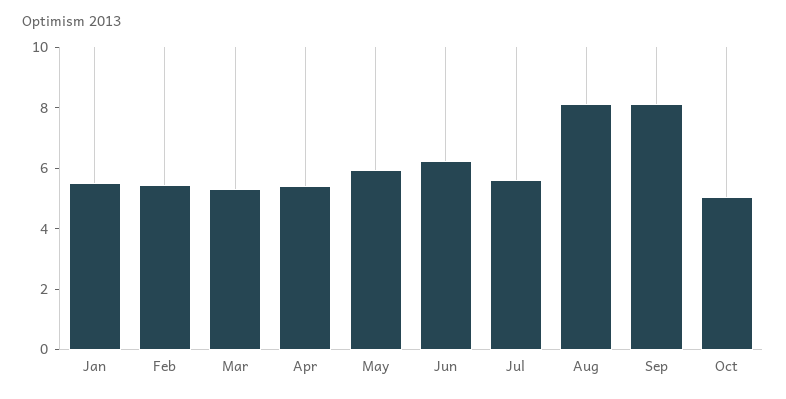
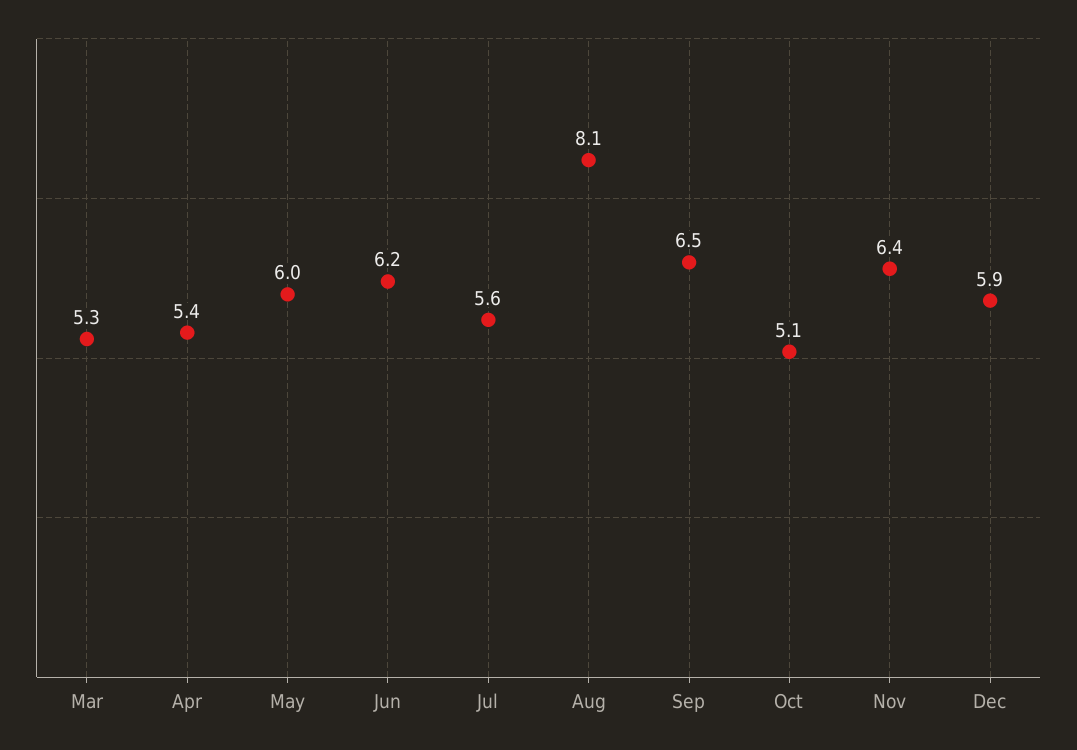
Jan: 5.5 -> none
Feb: 5.5 -> none
Sep: 8 -> 6.5
Nov: none -> 6.4
Dec: none -> 5.9

